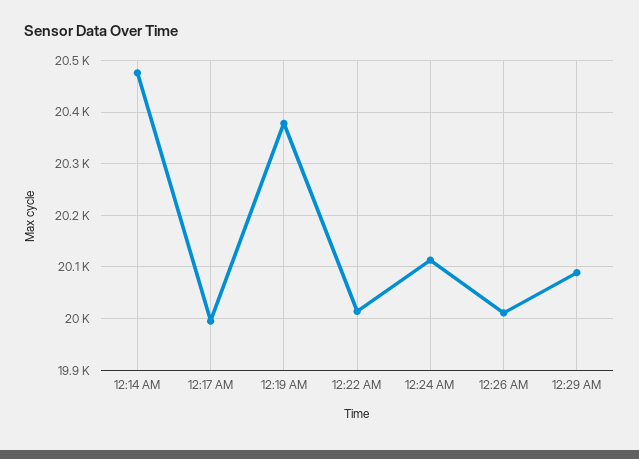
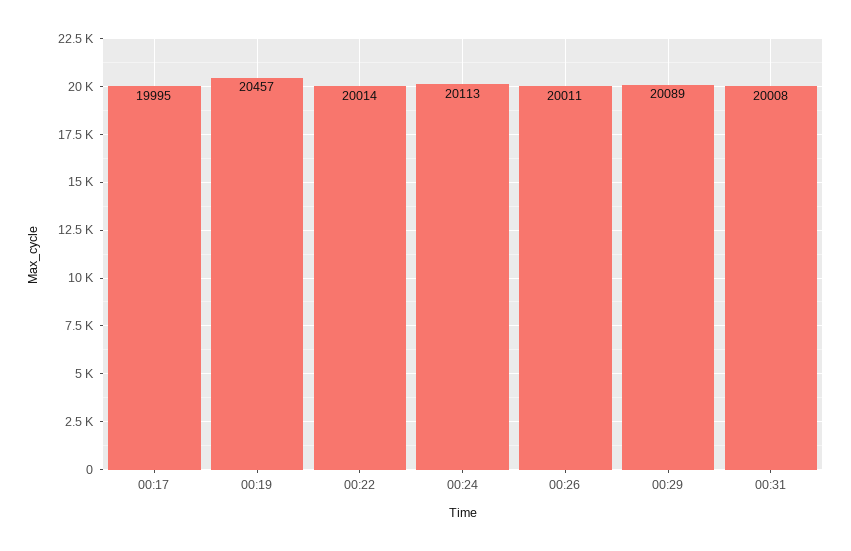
12:14 AM: 20480 -> none
12:19 AM: 20380 -> 20457
00:31: none -> 20008

